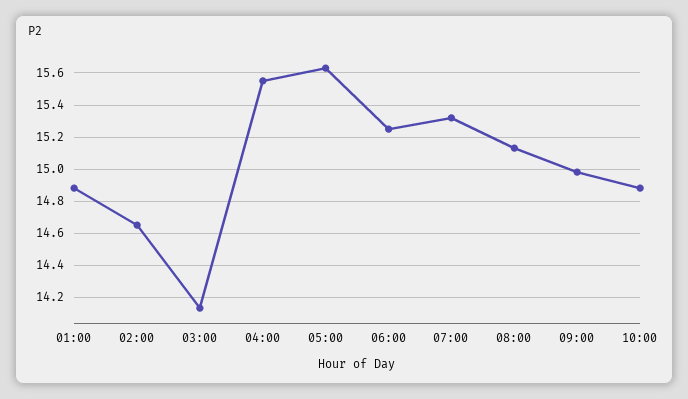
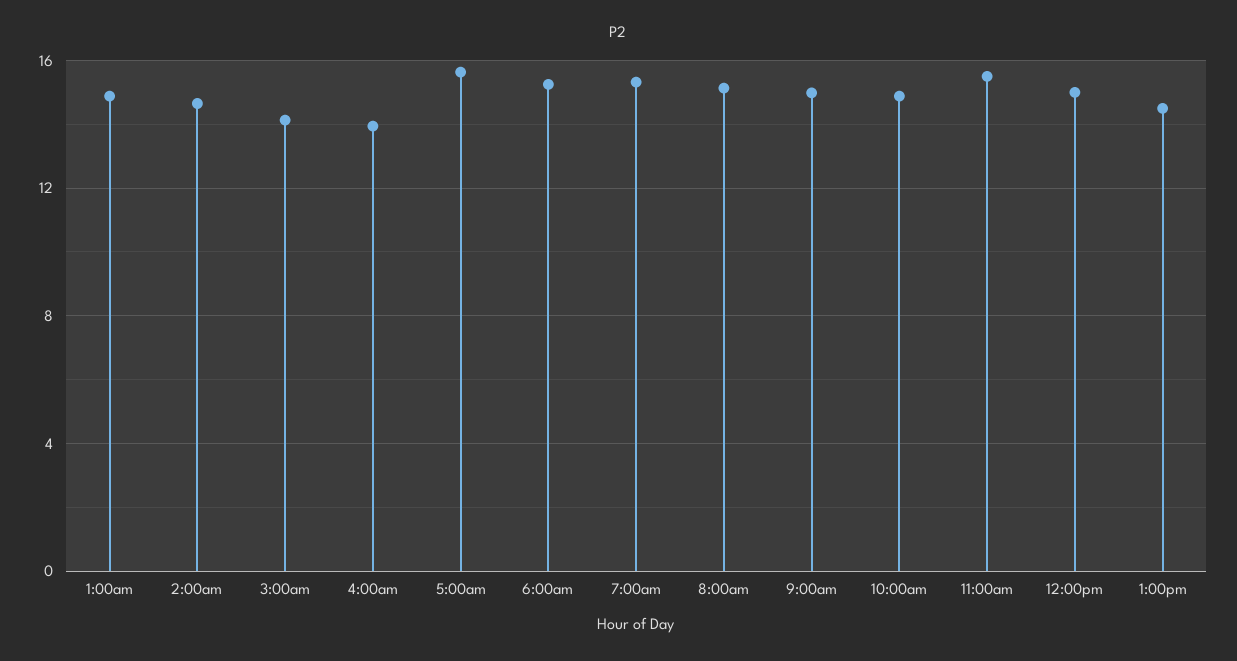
04:00: 15.55 -> 14
11:00am: none -> 15.5
12:00pm: none -> 15
1:00pm: none -> 14.5

